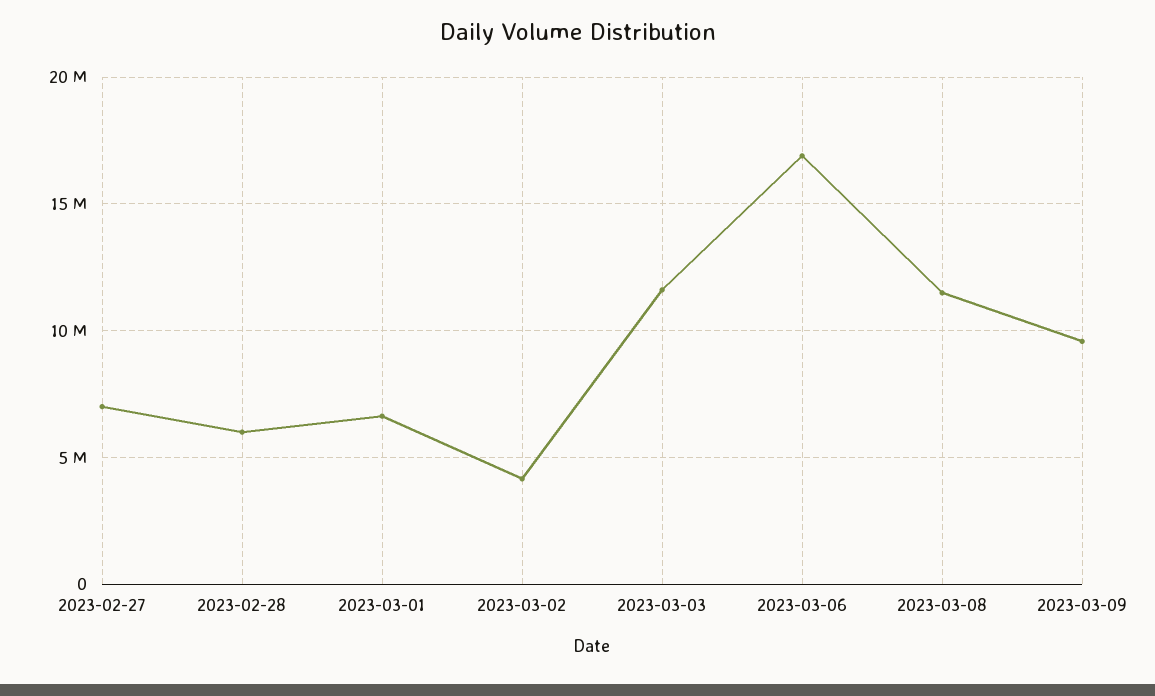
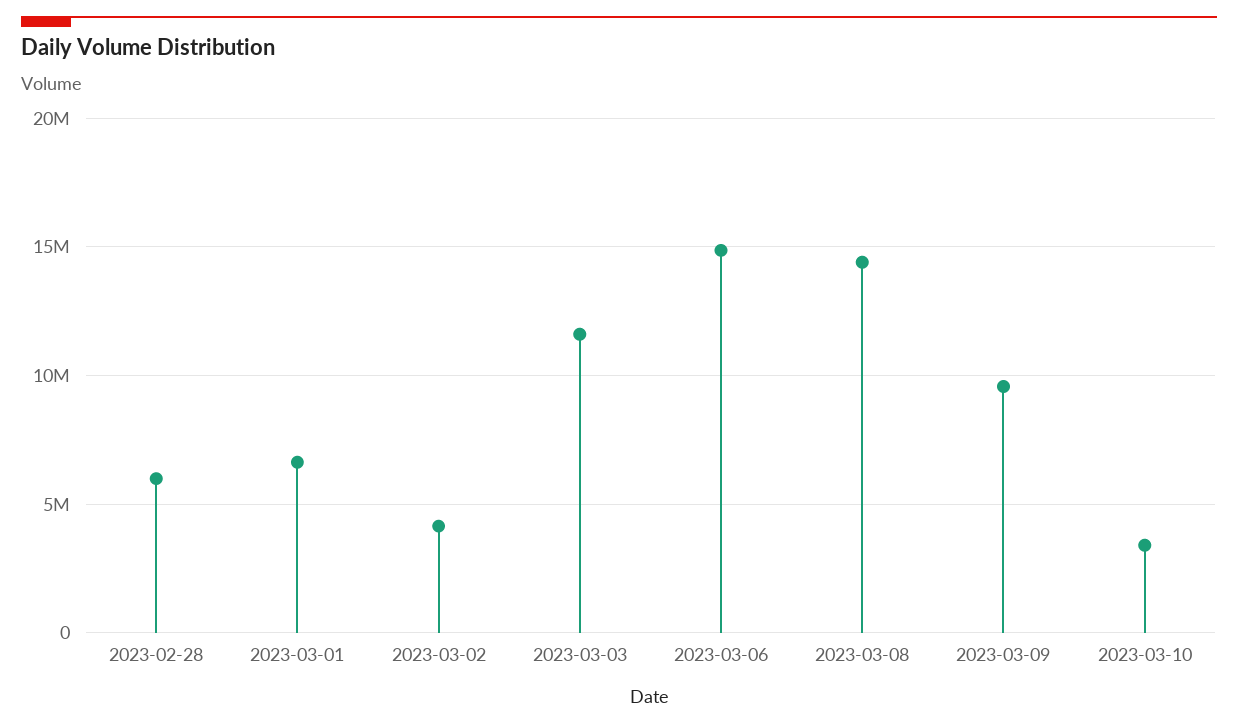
2023-02-27: 7000000 -> none
2023-03-06: 17000000 -> 15000000
2023-03-08: 11500000 -> 14500000
2023-03-10: none -> 3500000

